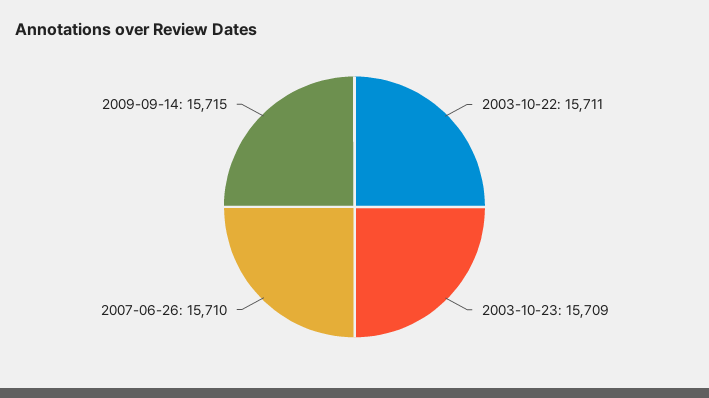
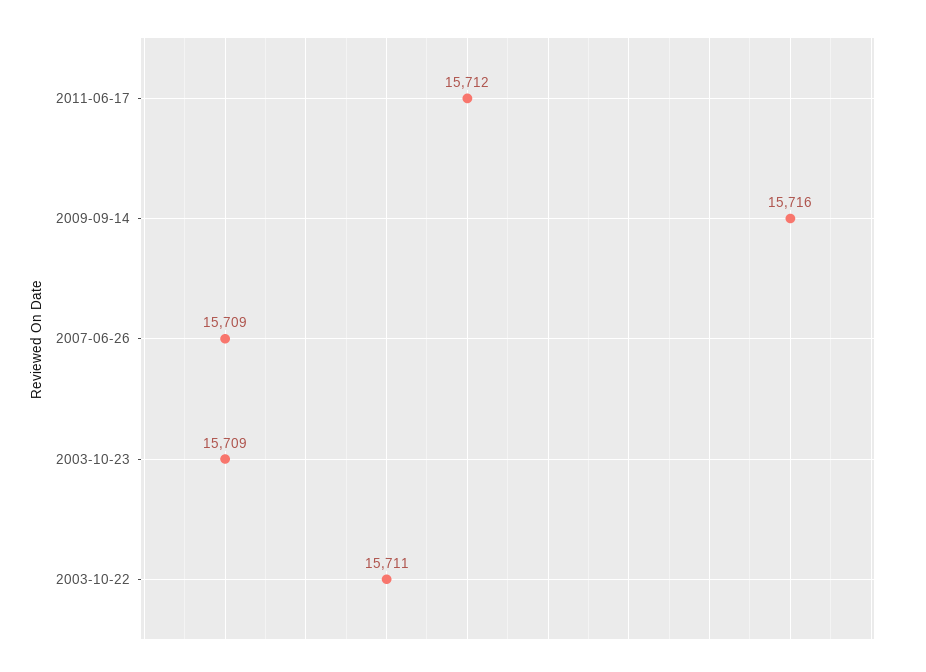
2007-06-26: 15710 -> 15709
2009-09-14: 15715 -> 15716
2011-06-17: none -> 15712

